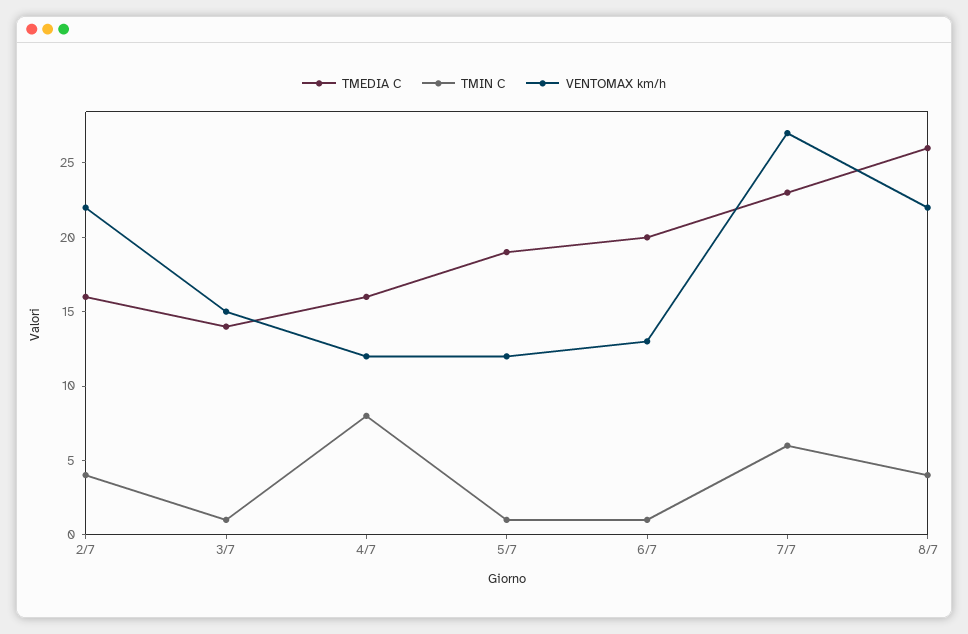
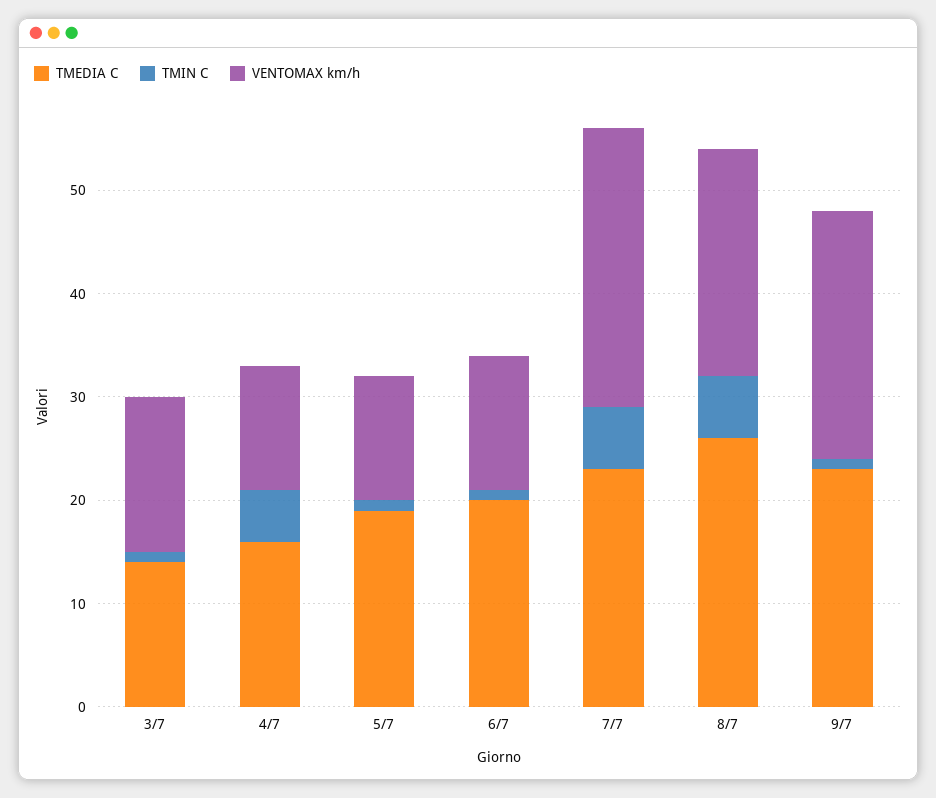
TMEDIA C, 2/7: 16 -> none
TMIN C, 2/7: 4 -> none
VENTOMAX km/h, 2/7: 22 -> none
TMIN C, 4/7: 8 -> 5
TMIN C, 8/7: 4 -> 6
TMEDIA C, 9/7: none -> 23
TMIN C, 9/7: none -> 1
VENTOMAX km/h, 9/7: none -> 24

